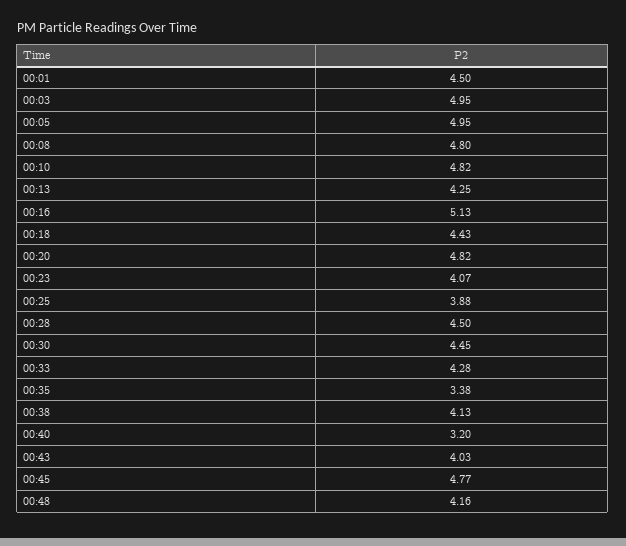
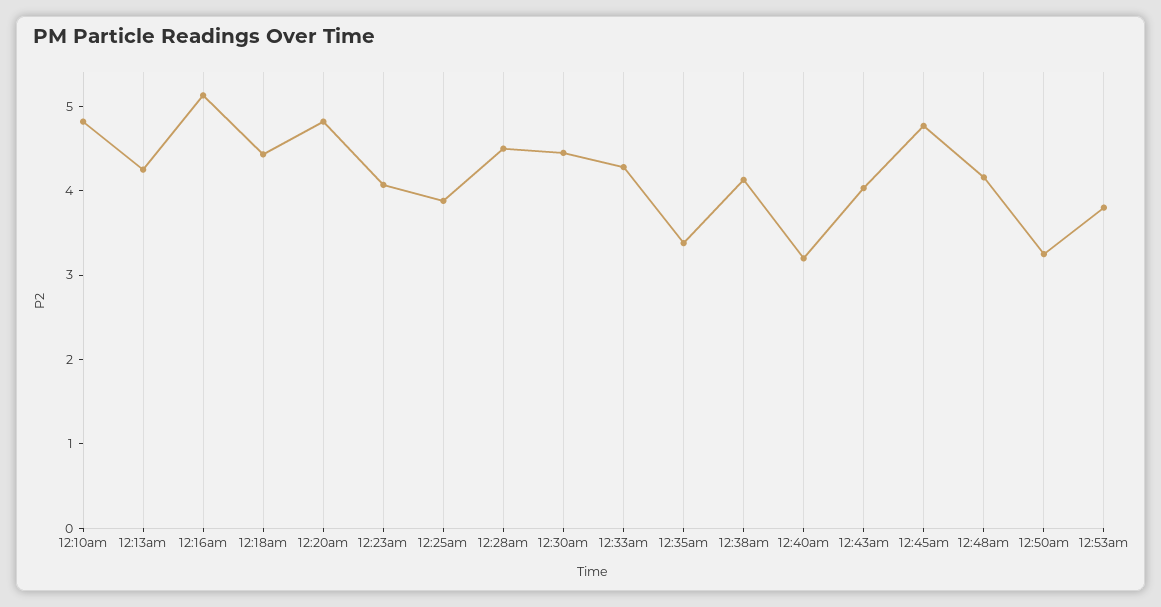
00:01: 4.5 -> none
00:03: 4.95 -> none
00:05: 4.95 -> none
00:08: 4.8 -> none
12:50am: none -> 3.2
12:53am: none -> 3.8

